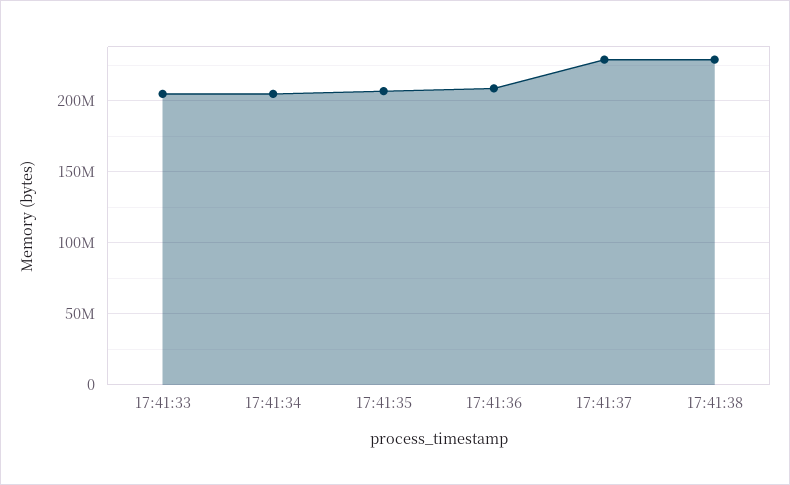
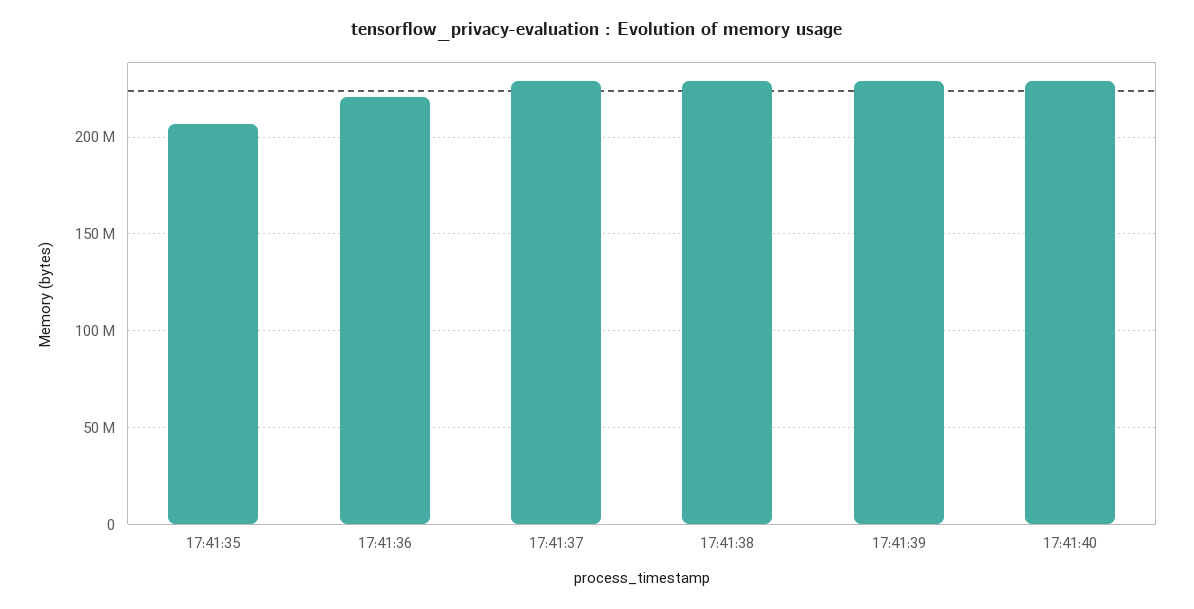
17:41:33: 205000000 -> none
17:41:34: 205000000 -> none
17:41:36: 210000000 -> 220000000
17:41:39: none -> 230000000
17:41:40: none -> 230000000

